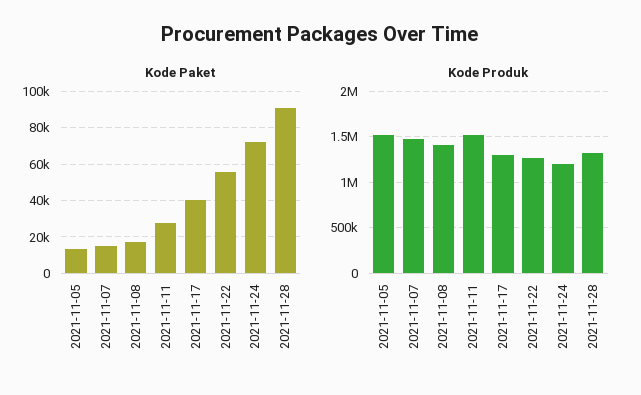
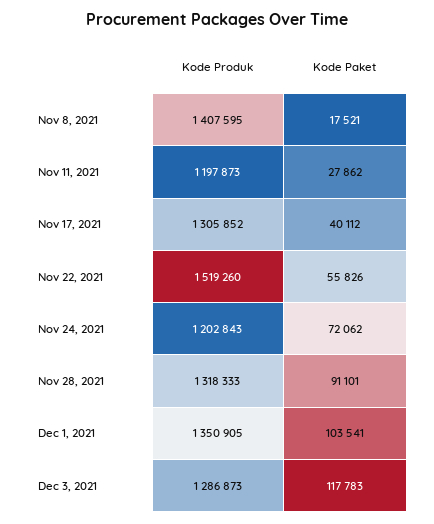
Kode Paket, 2021-11-05: 15000 -> none
Kode Paket, 2021-11-07: 15000 -> none
Kode Produk, 2021-11-05: 1500000 -> none
Kode Produk, 2021-11-07: 1500000 -> none
Kode Produk, 2021-11-11: 1500000 -> 1197873
Kode Produk, 2021-11-22: 1300000 -> 1519260
Kode Produk, Dec 1, 2021: none -> 1350905
Kode Paket, Dec 1, 2021: none -> 103541
Kode Produk, Dec 3, 2021: none -> 1286873
Kode Paket, Dec 3, 2021: none -> 117783

